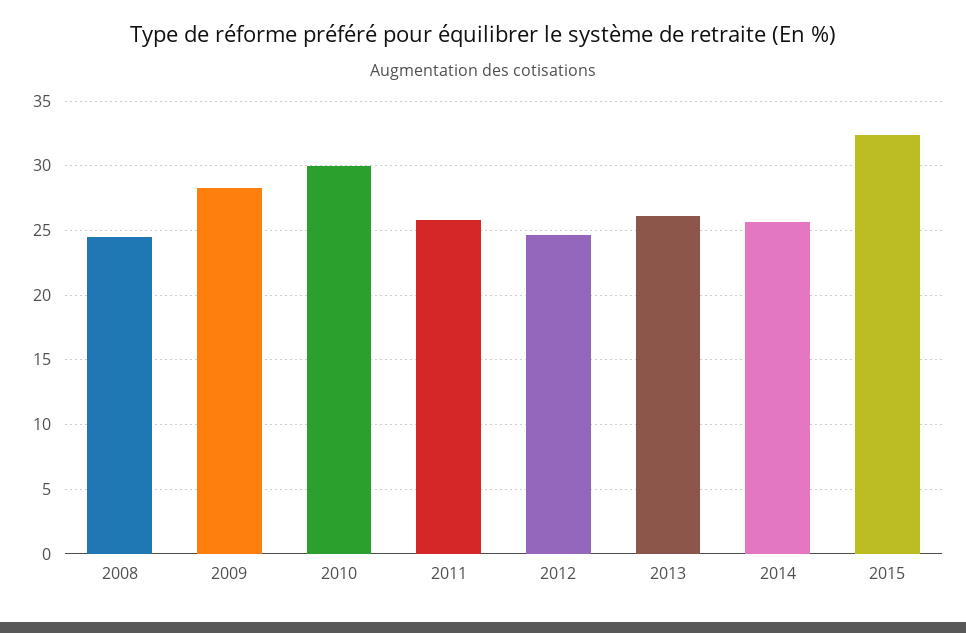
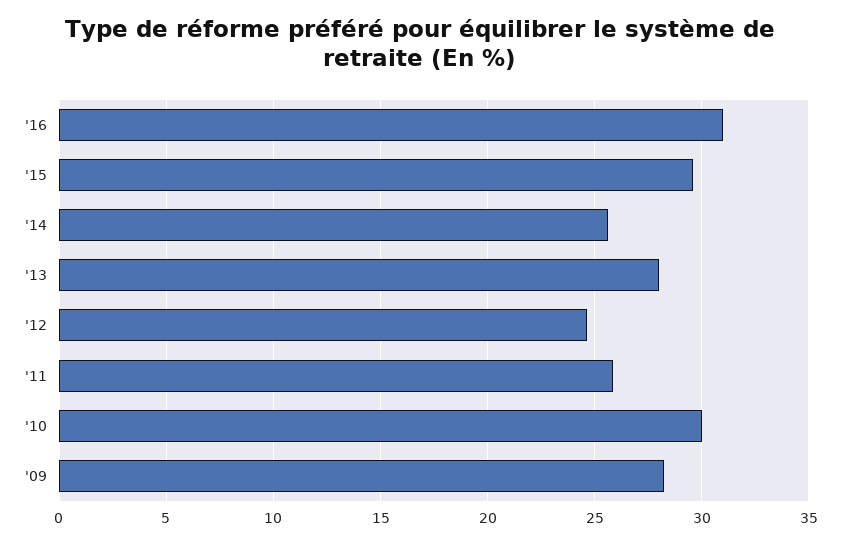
2008: 24.5 -> none
2013: 26 -> 28
2015: 32.5 -> 29.5
'16: none -> 31

